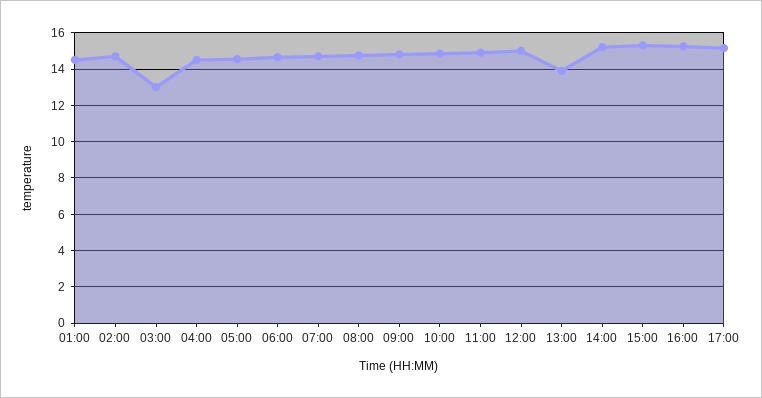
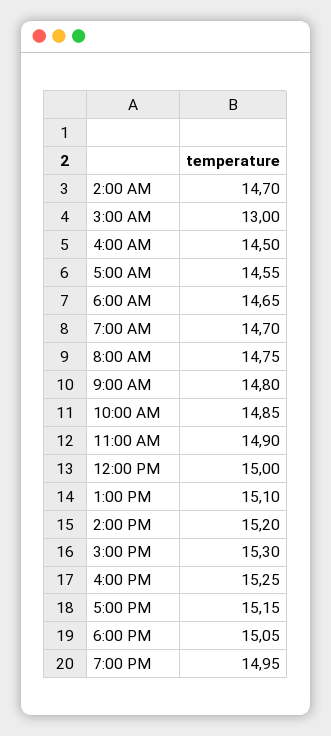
01:00: 14.5 -> none
13:00: 14 -> 15.1
6:00 PM: none -> 15.05
7:00 PM: none -> 14.95

